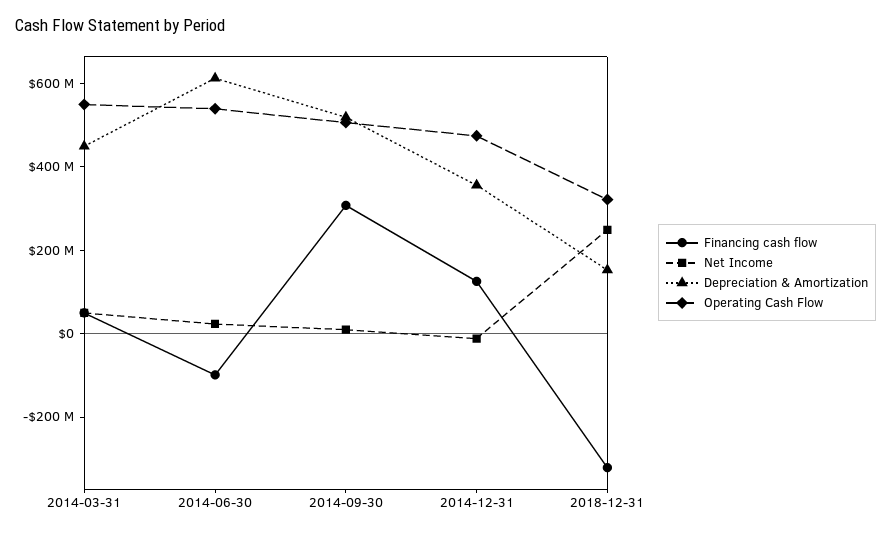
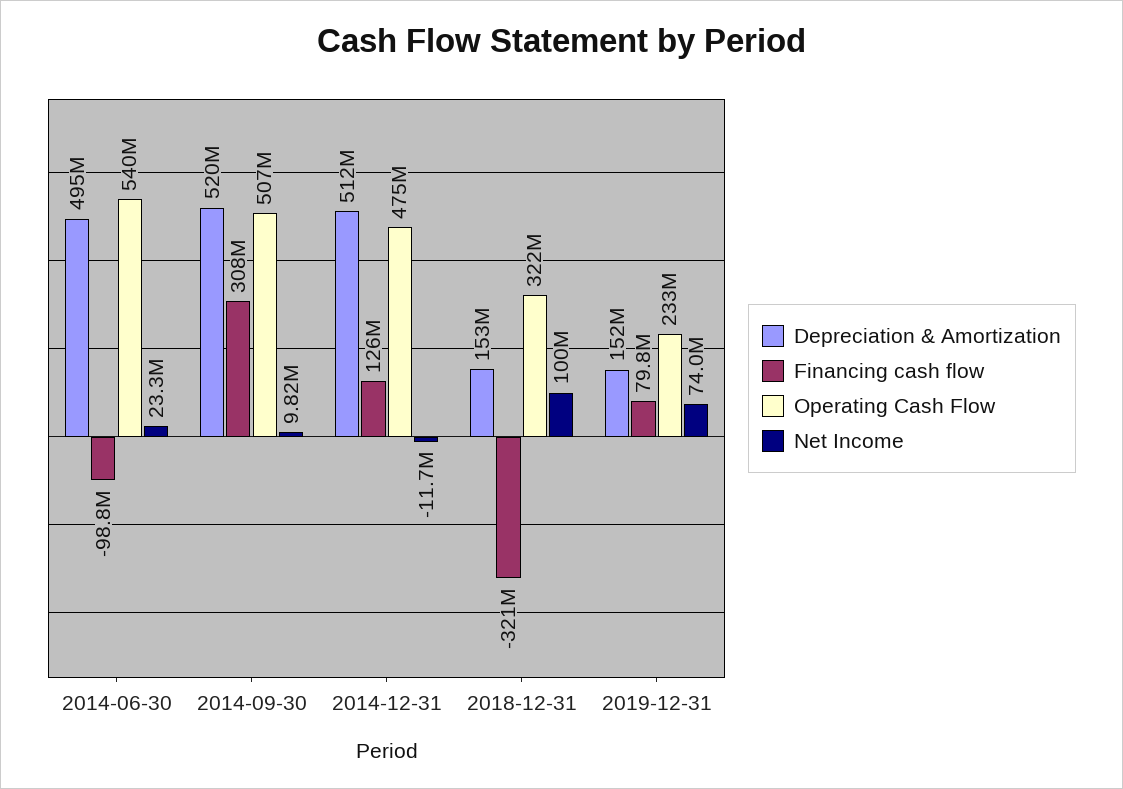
Financing cash flow, 2014-03-31: 50000000 -> none
Net Income, 2014-03-31: 50000000 -> none
Depreciation & Amortization, 2014-03-31: 450000000 -> none
Operating Cash Flow, 2014-03-31: 550000000 -> none
Depreciation & Amortization, 2014-06-30: 600000000 -> 495000000
Depreciation & Amortization, 2014-12-31: 350000000 -> 512000000
Net Income, 2018-12-31: 250000000 -> 100000000
Depreciation & Amortization, 2019-12-31: none -> 152000000
Financing cash flow, 2019-12-31: none -> 79800000
Operating Cash Flow, 2019-12-31: none -> 233000000
Net Income, 2019-12-31: none -> 74000000

